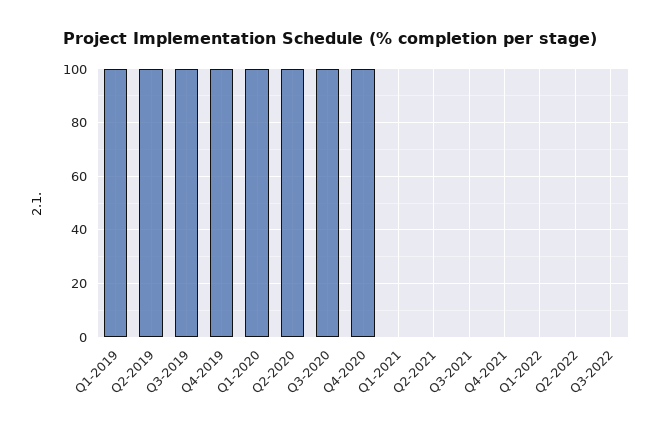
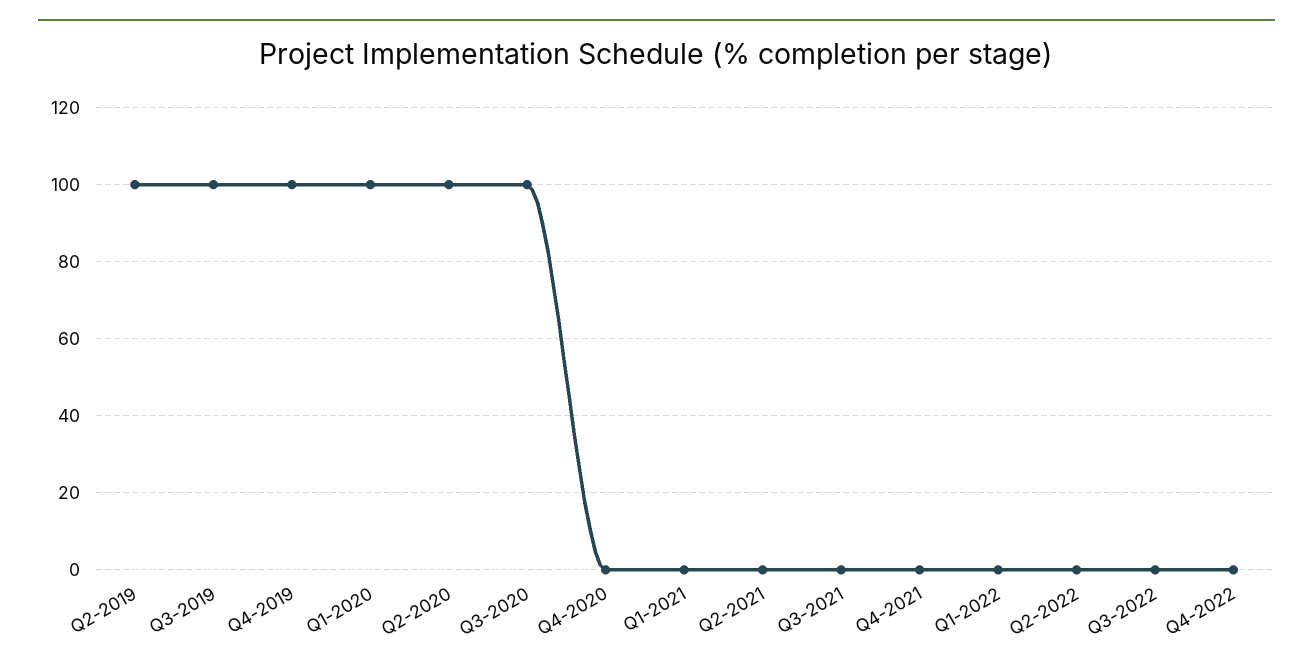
Q1-2019: 100 -> none
Q4-2020: 100 -> 0
Q4-2022: none -> 0

